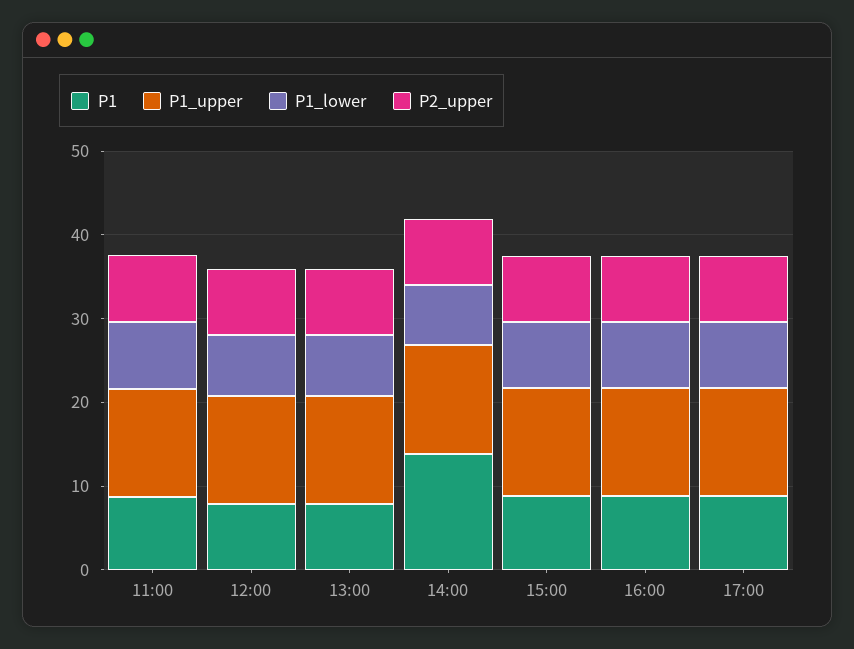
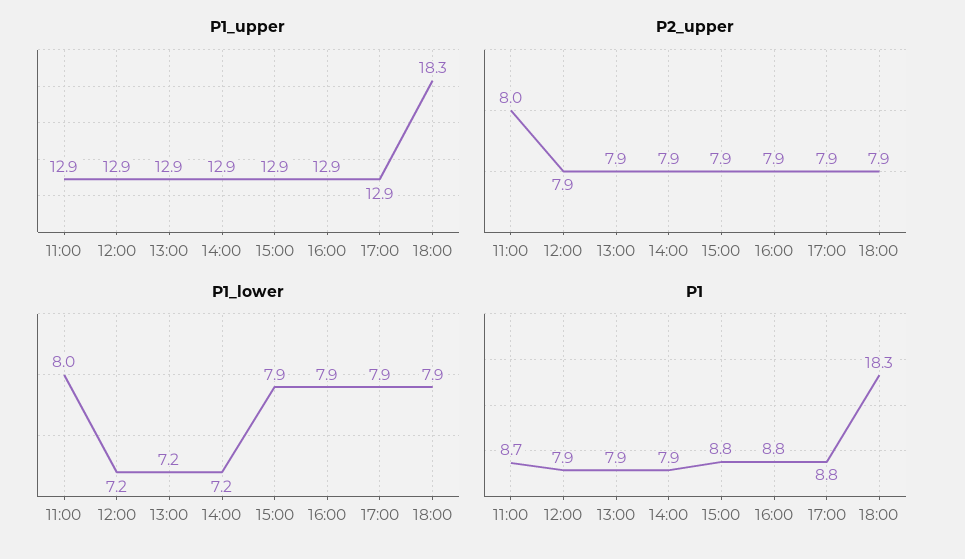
P1, 14:00: 14 -> 7.9
P1_upper, 18:00: none -> 18.3
P2_upper, 18:00: none -> 7.9
P1_lower, 18:00: none -> 7.9
P1, 18:00: none -> 18.3

